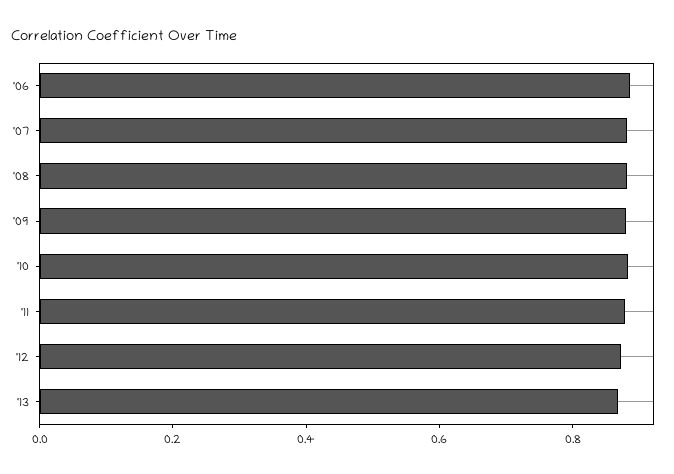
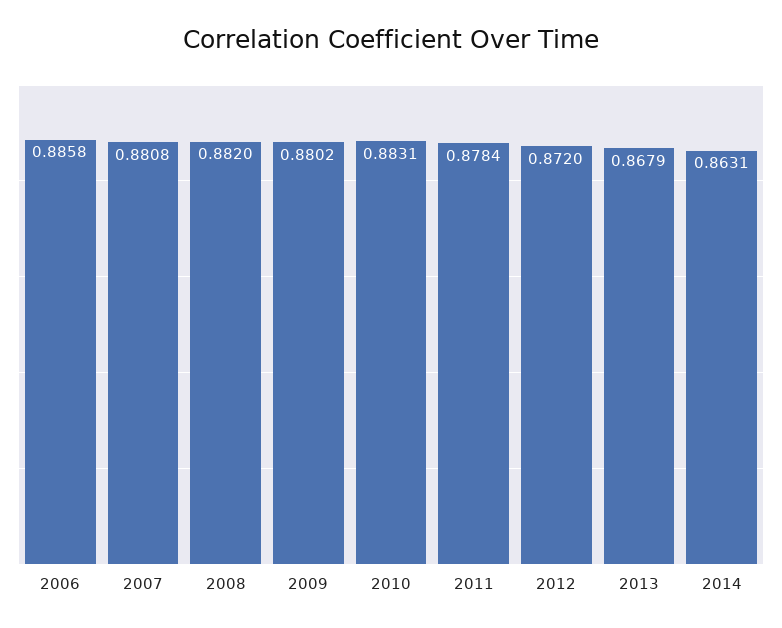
2014: none -> 0.8631

